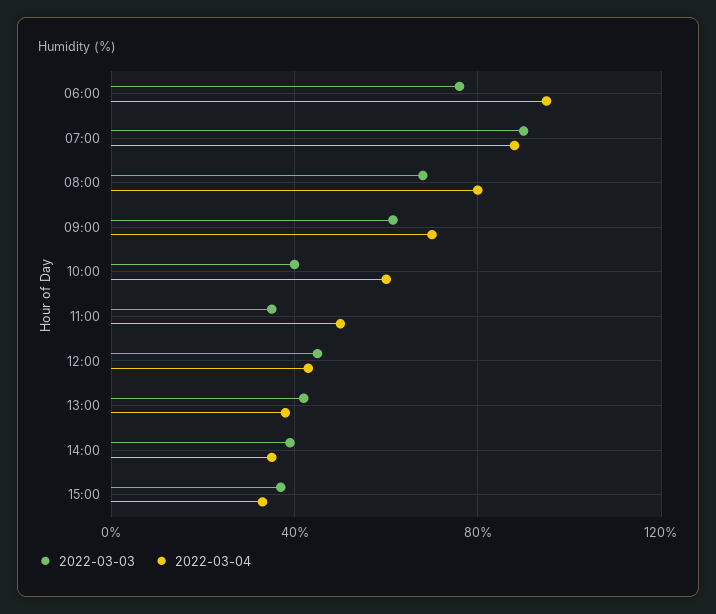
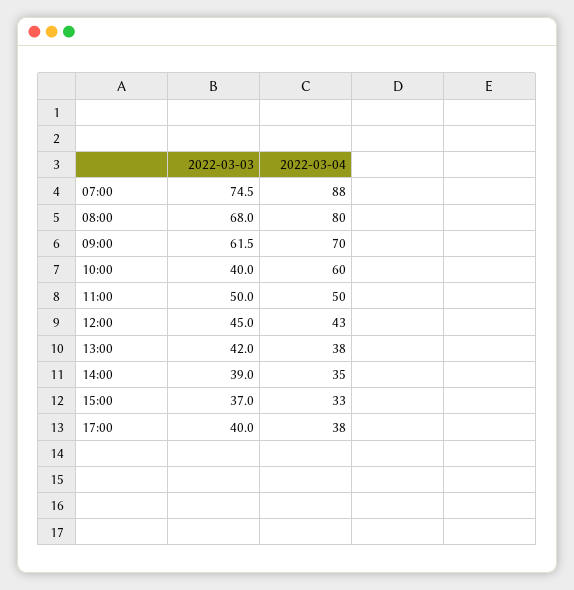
2022-03-03, 06:00: 75 -> none
2022-03-04, 06:00: 95 -> none
2022-03-03, 07:00: 90 -> 74.5
2022-03-03, 11:00: 35 -> 50
2022-03-03, 17:00: none -> 40
2022-03-04, 17:00: none -> 38

